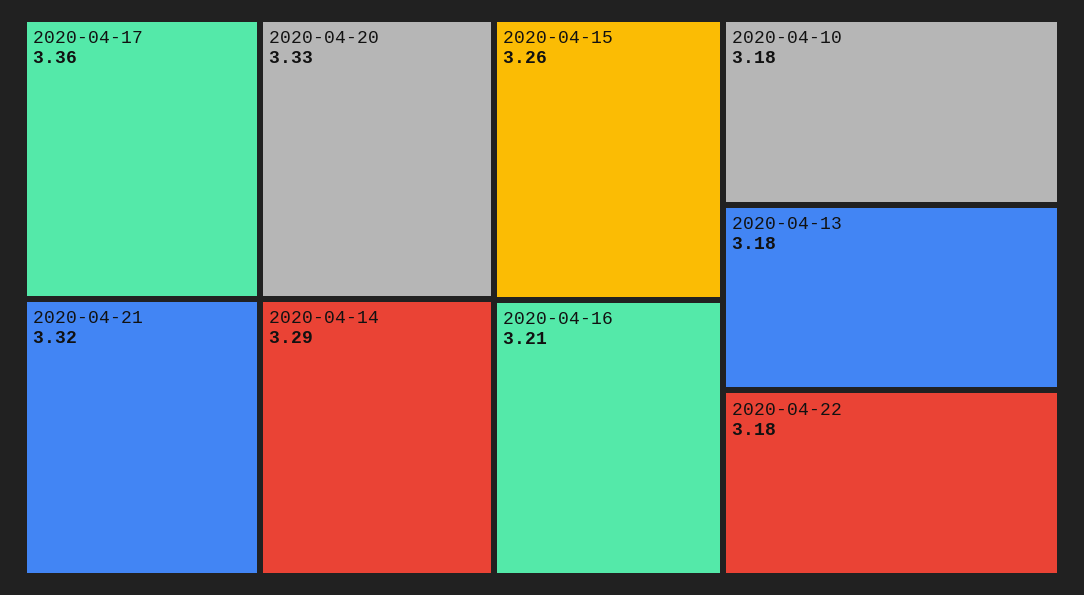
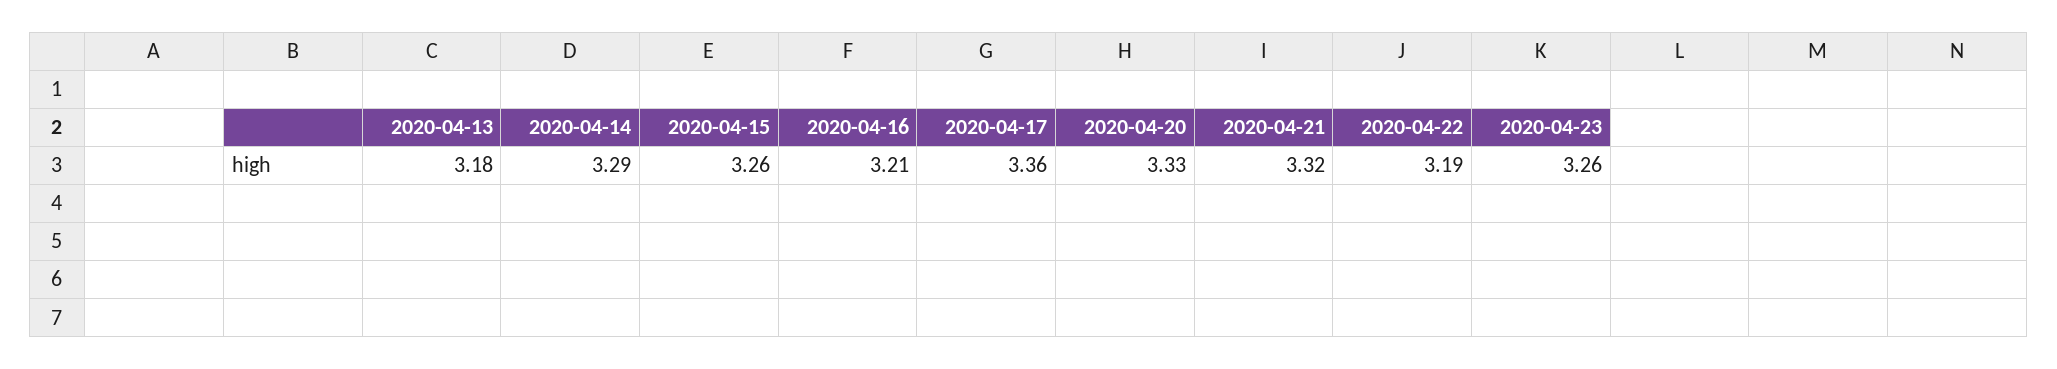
2020-04-10: 3.18 -> none
2020-04-22: 3.18 -> 3.19
2020-04-23: none -> 3.26

